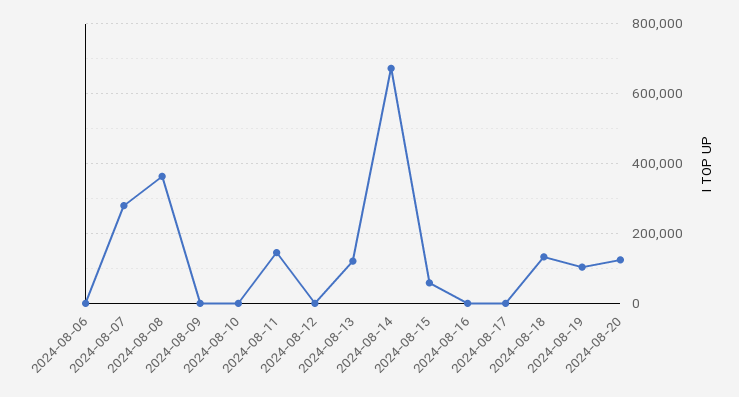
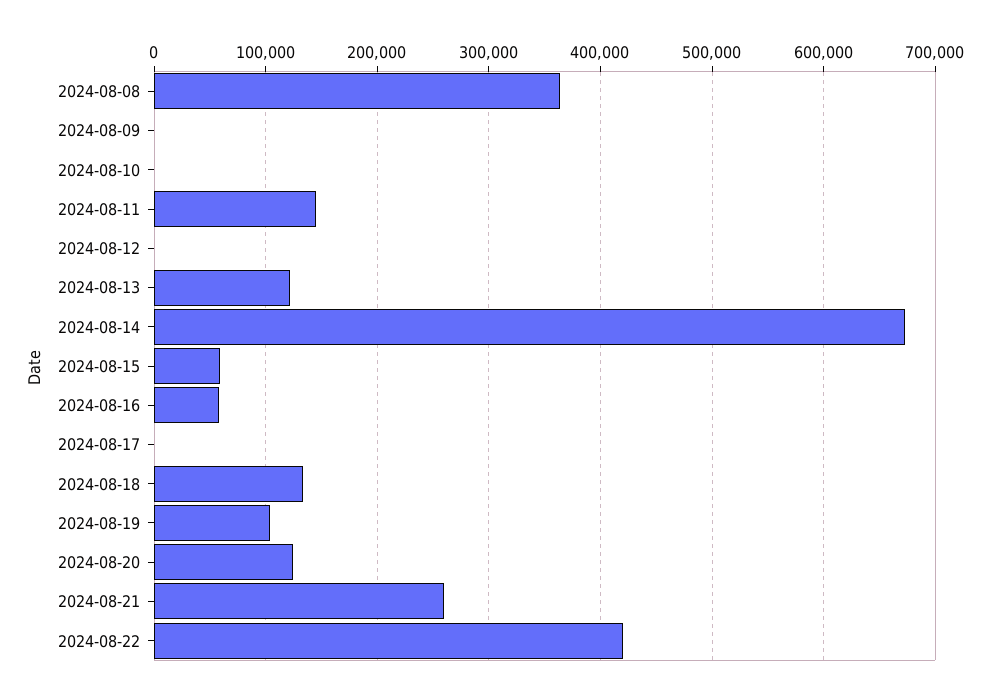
2024-08-06: 0 -> none
2024-08-07: 280000 -> none
2024-08-16: 0 -> 60000
2024-08-21: none -> 260000
2024-08-22: none -> 420000

